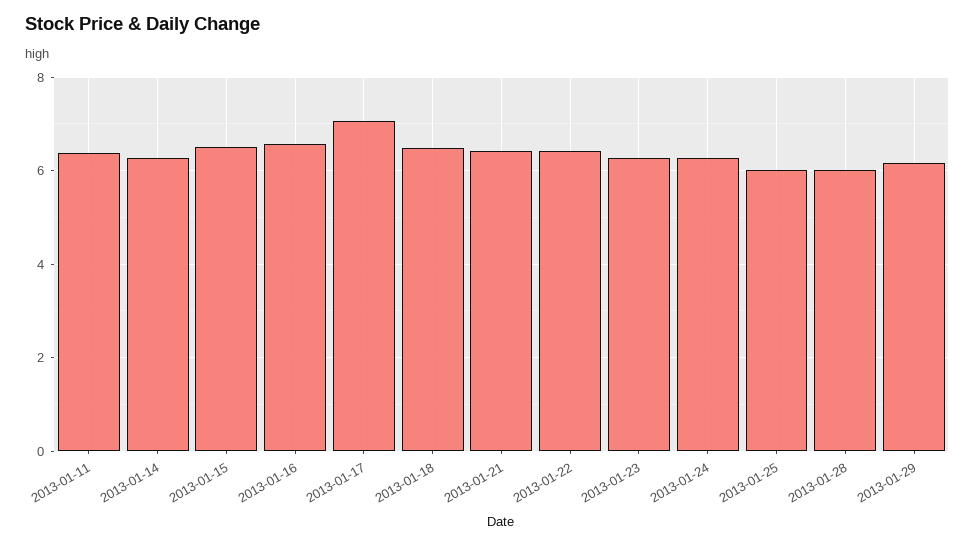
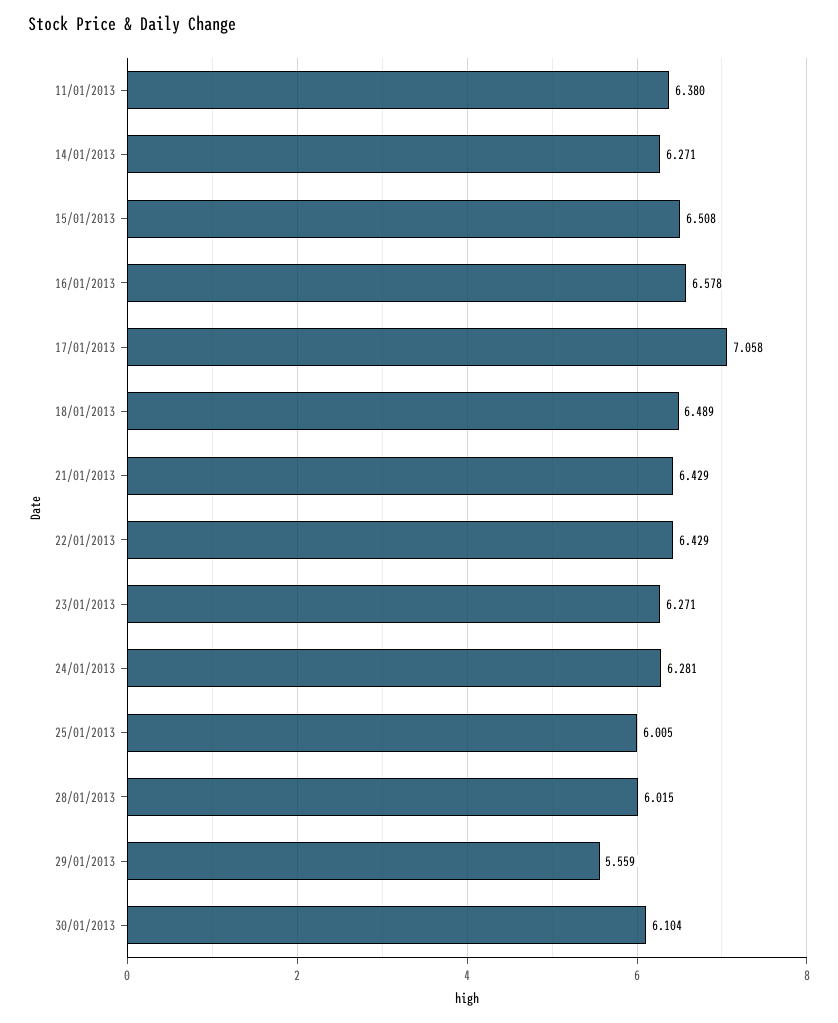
2013-01-29: 6.2 -> 5.559
30/01/2013: none -> 6.104

